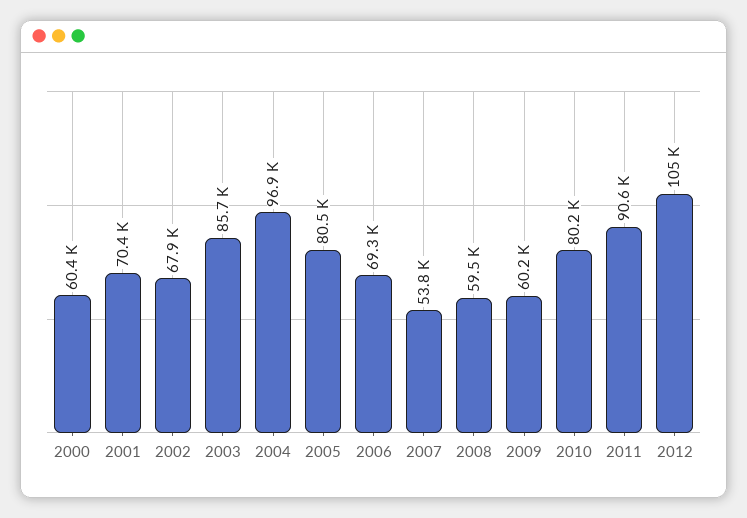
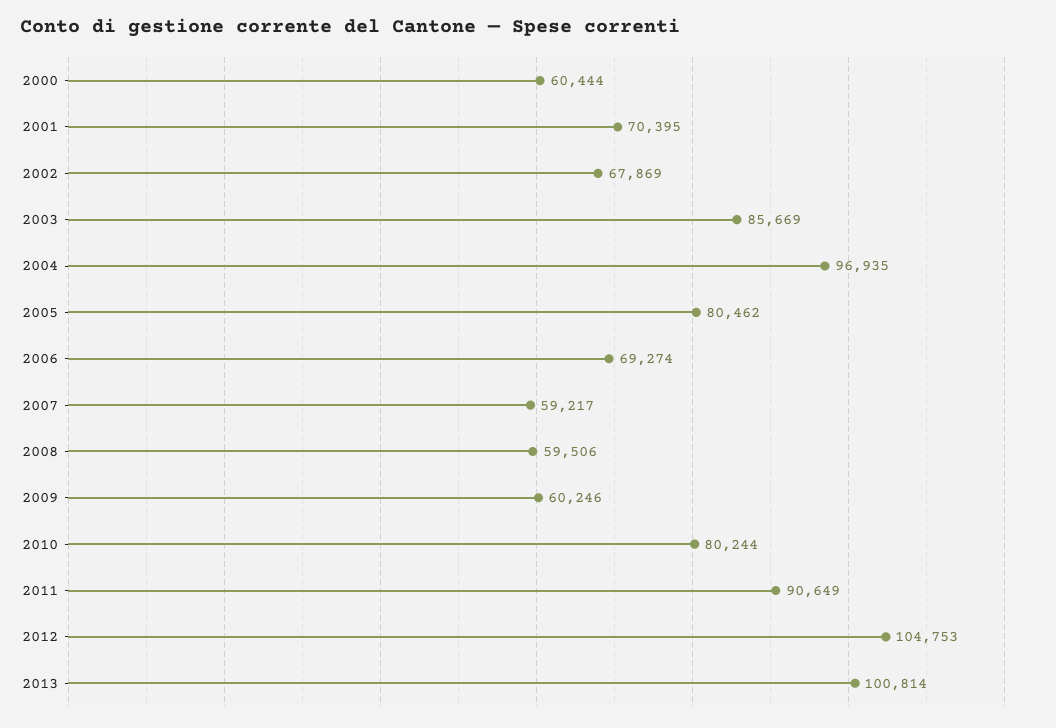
2007: 53800 -> 59217
2013: none -> 100814

